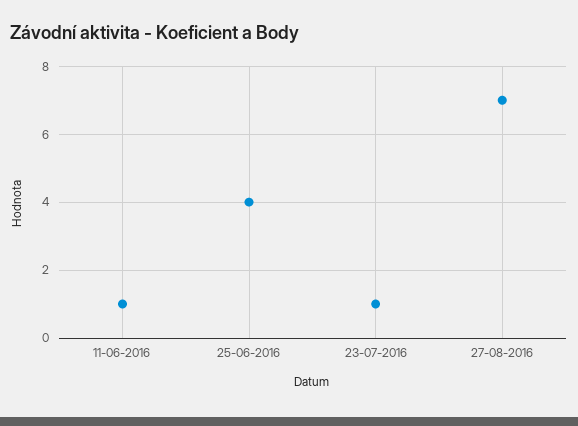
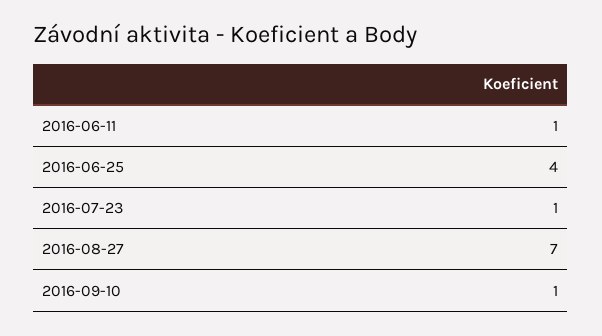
2016-09-10: none -> 1

